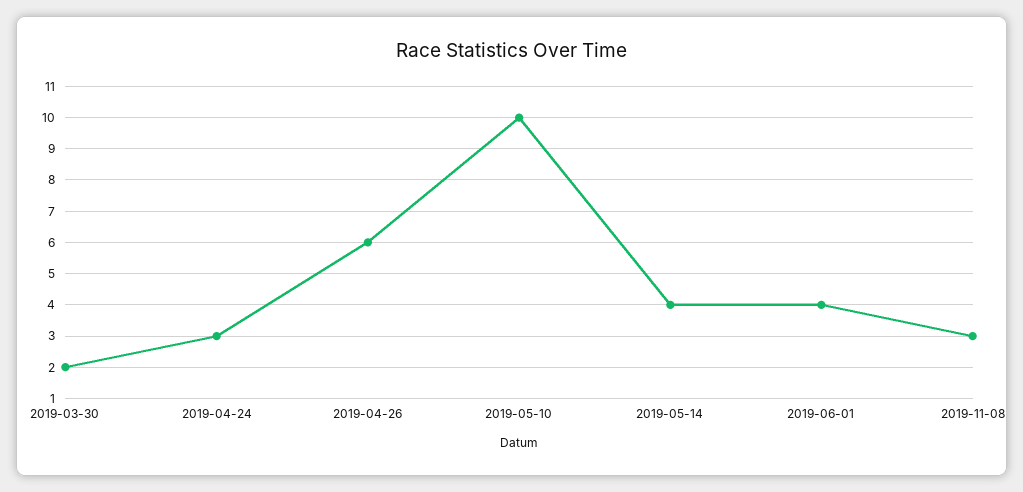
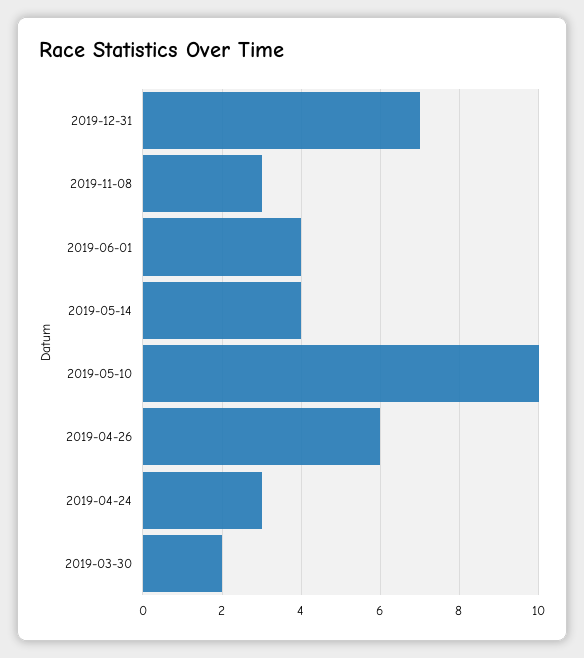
2019-12-31: none -> 7

